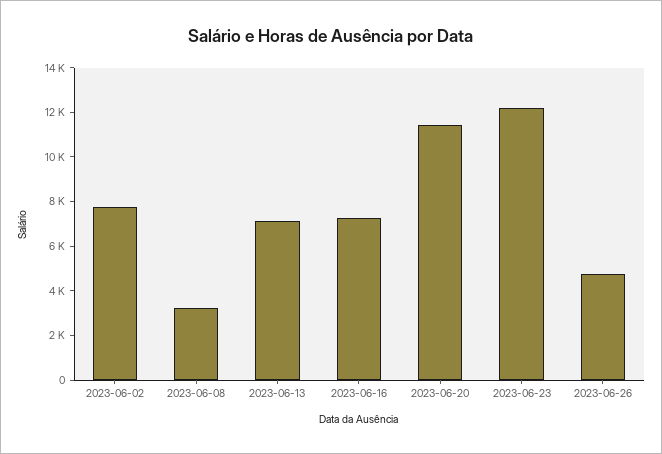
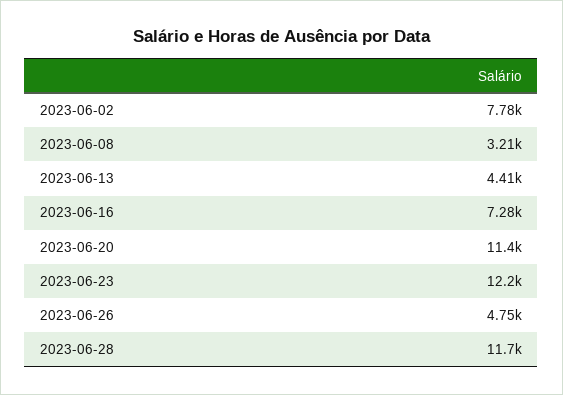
2023-06-13: 7000 -> 4410
2023-06-28: none -> 11700

